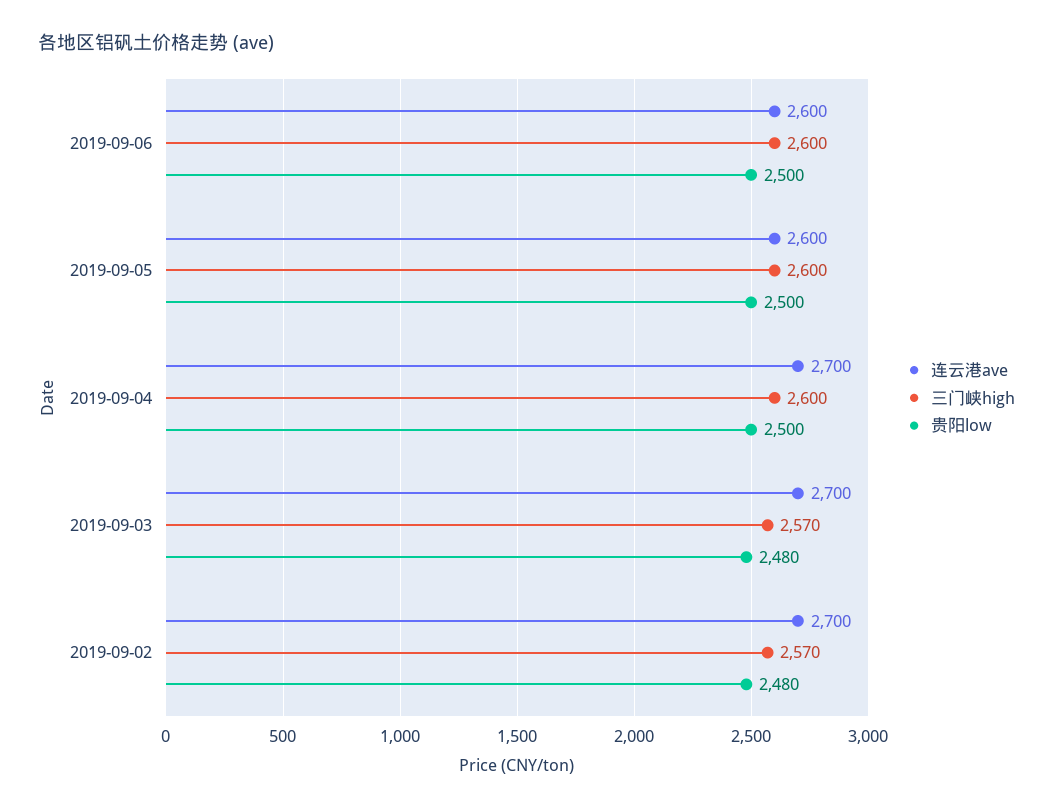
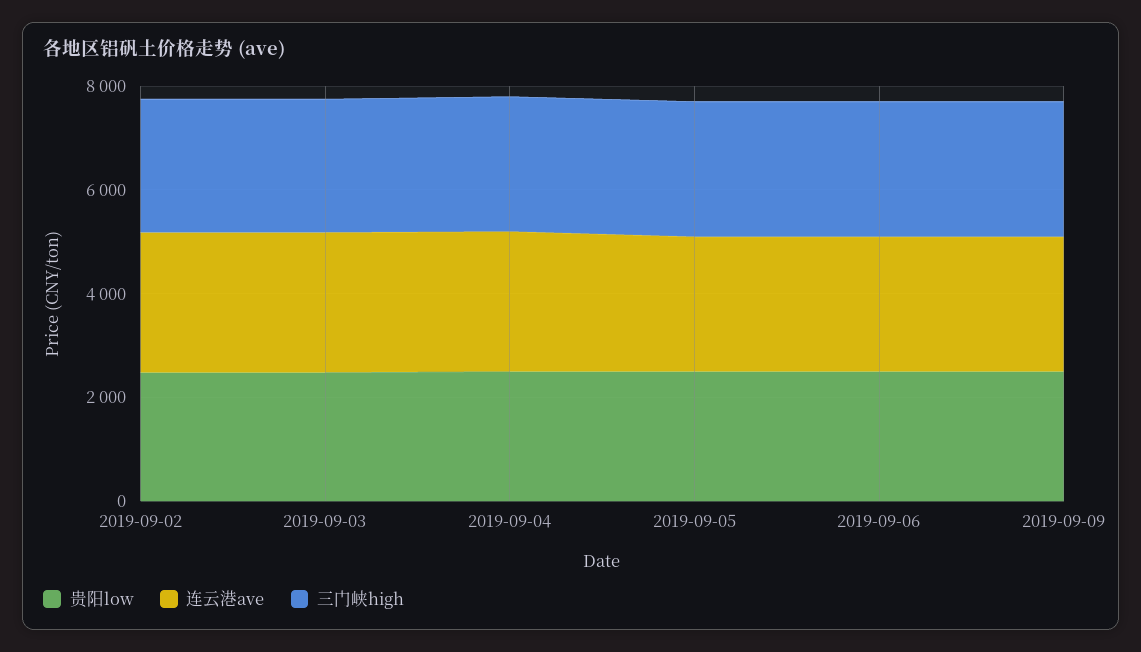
贵阳low, 2019-09-09: none -> 2500
连云港ave, 2019-09-09: none -> 2500
三门峡high, 2019-09-09: none -> 2500

